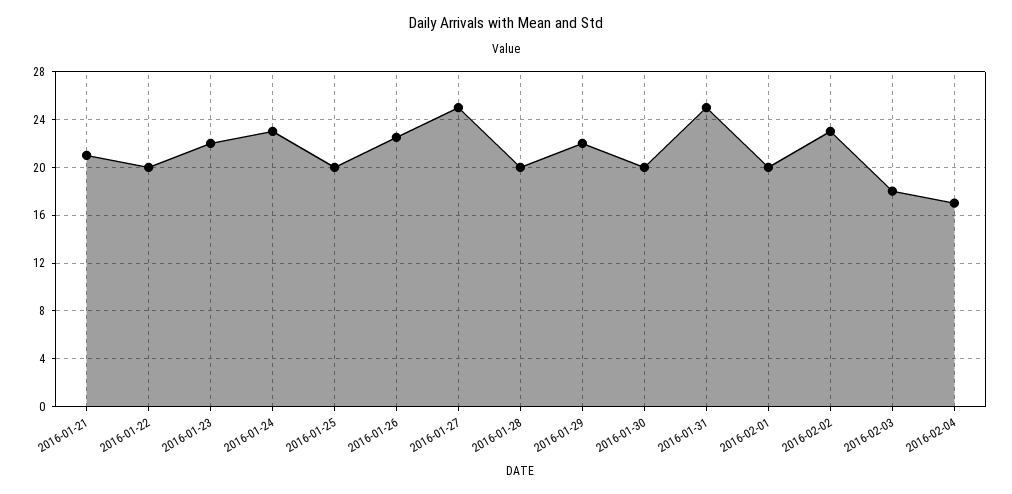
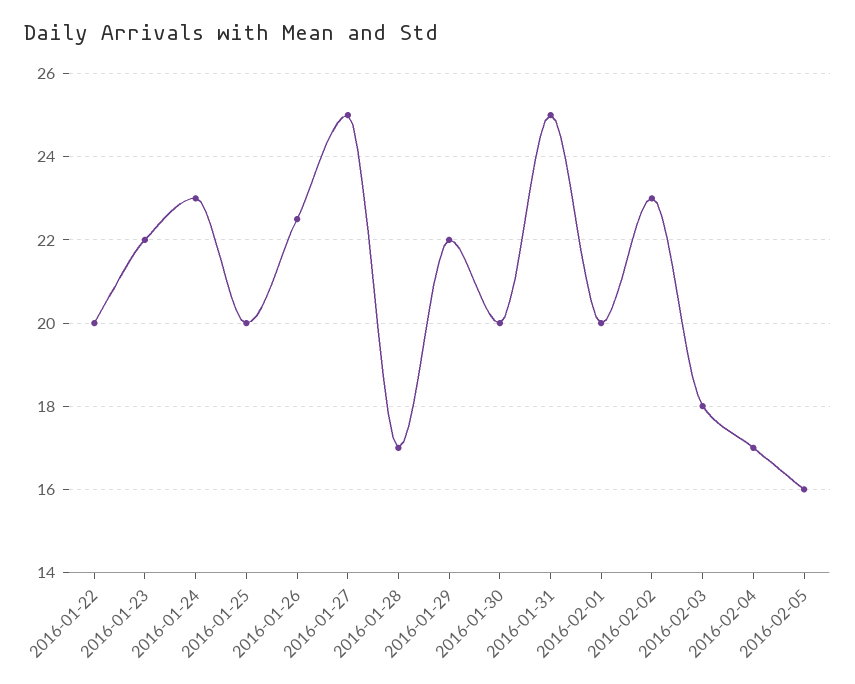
2016-01-21: 21 -> none
2016-01-28: 20 -> 17
2016-02-05: none -> 16

